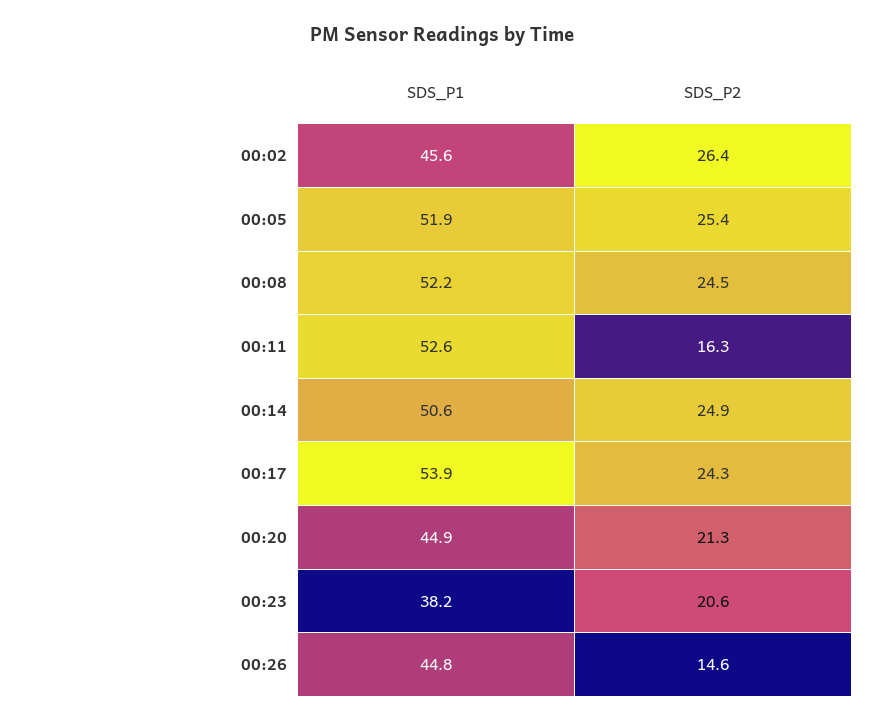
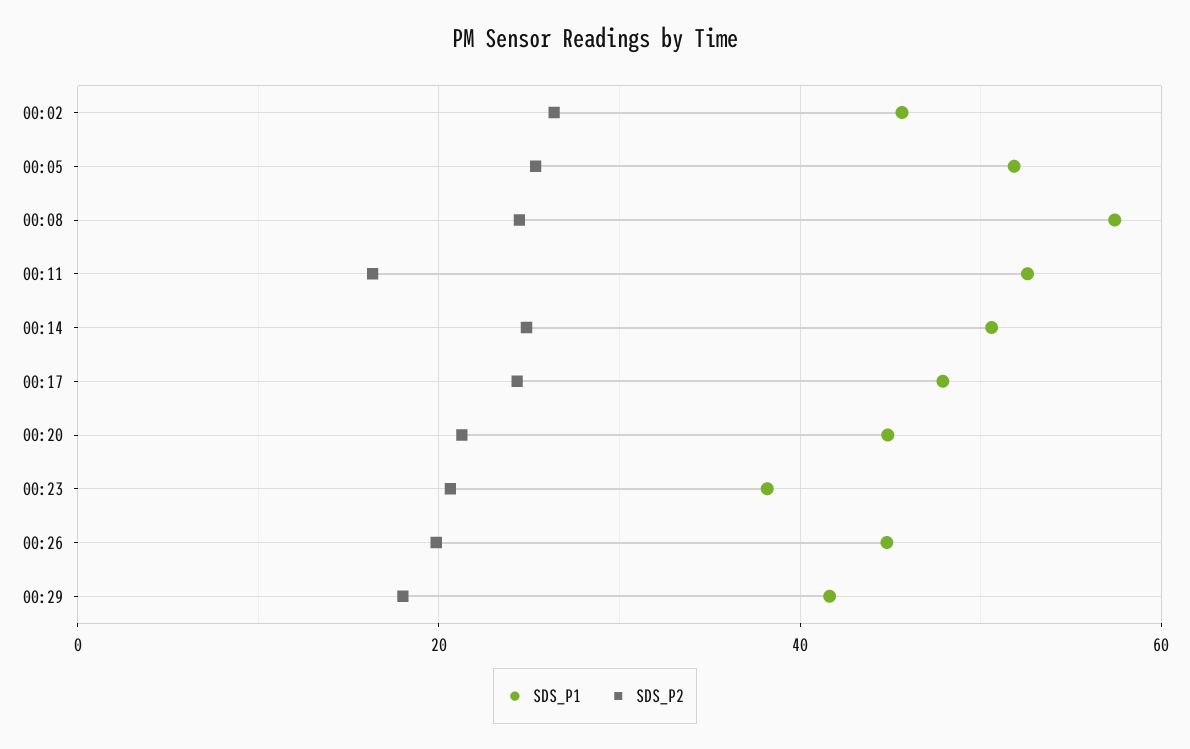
SDS_P1, 00:08: 52.2 -> 58
SDS_P1, 00:17: 53.9 -> 48
SDS_P2, 00:26: 14.6 -> 20
SDS_P1, 00:29: none -> 42
SDS_P2, 00:29: none -> 18

